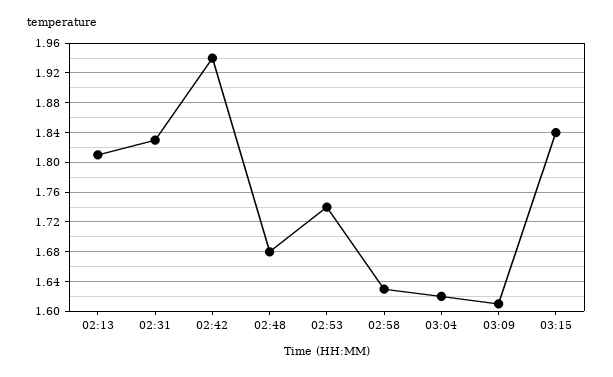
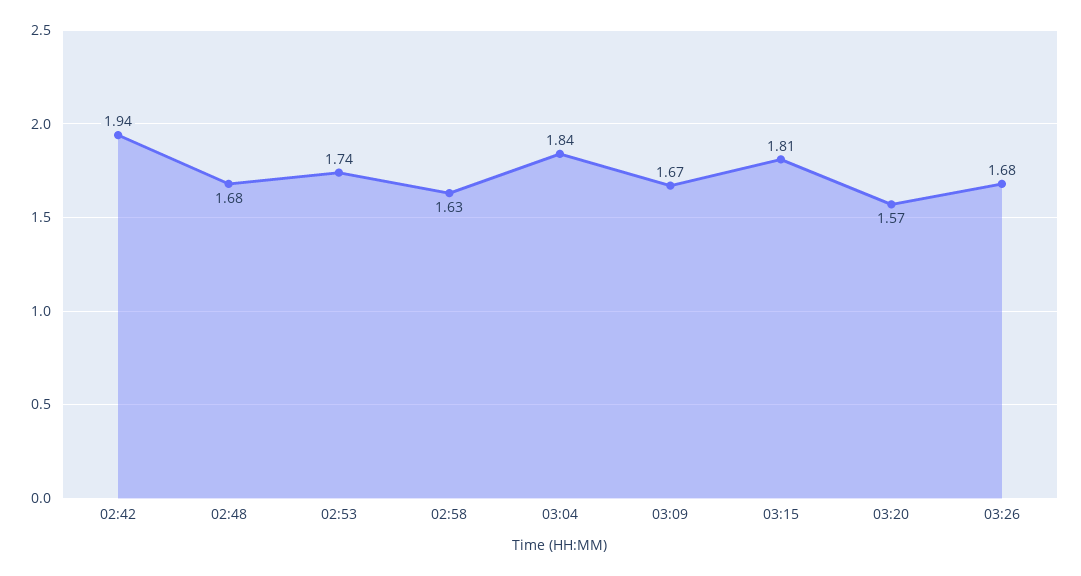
02:13: 1.81 -> none
02:31: 1.83 -> none
03:04: 1.62 -> 1.84
03:09: 1.61 -> 1.67
03:15: 1.84 -> 1.81
03:20: none -> 1.57
03:26: none -> 1.68

